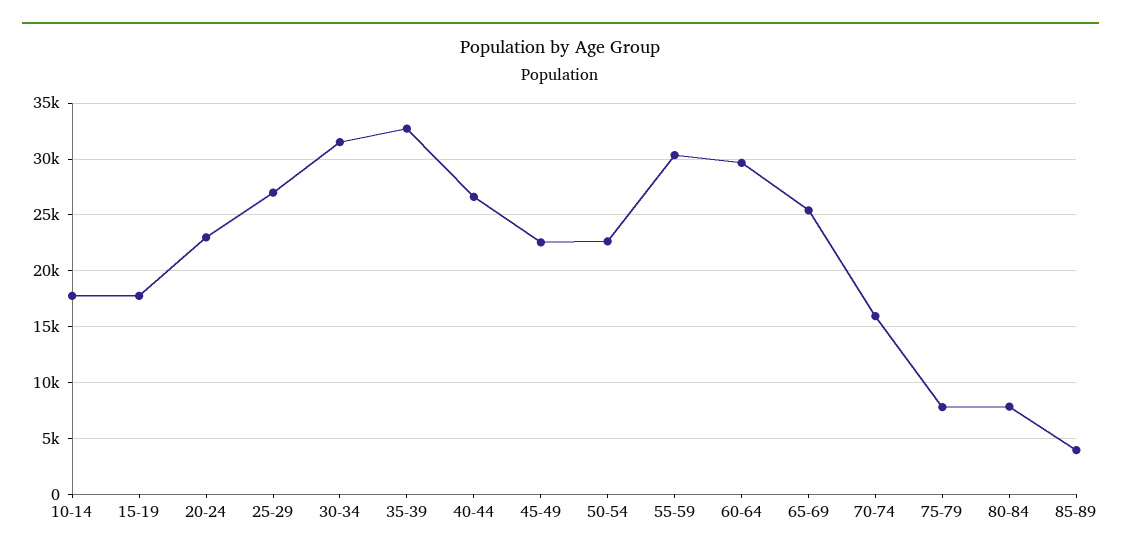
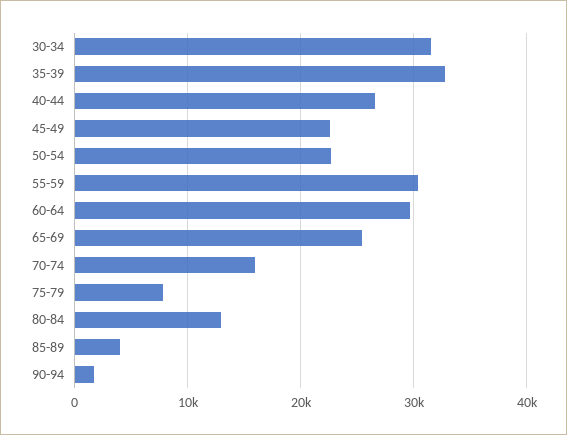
10-14: 18000 -> none
15-19: 18000 -> none
20-24: 23000 -> none
25-29: 27000 -> none
80-84: 8000 -> 13000
90-94: none -> 2000

